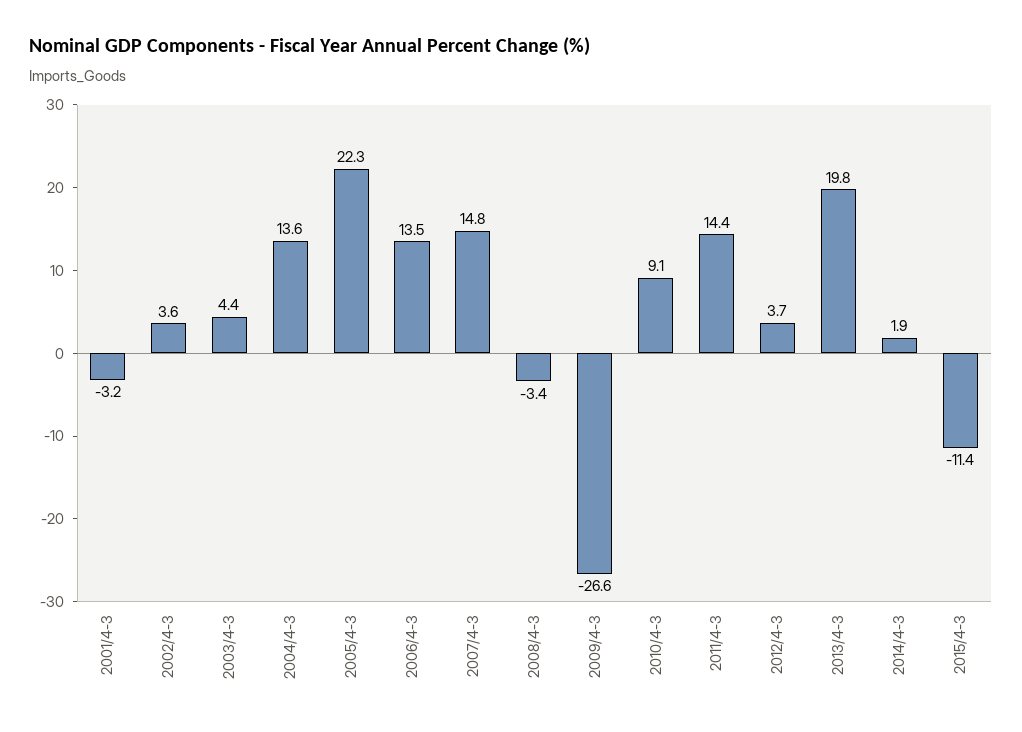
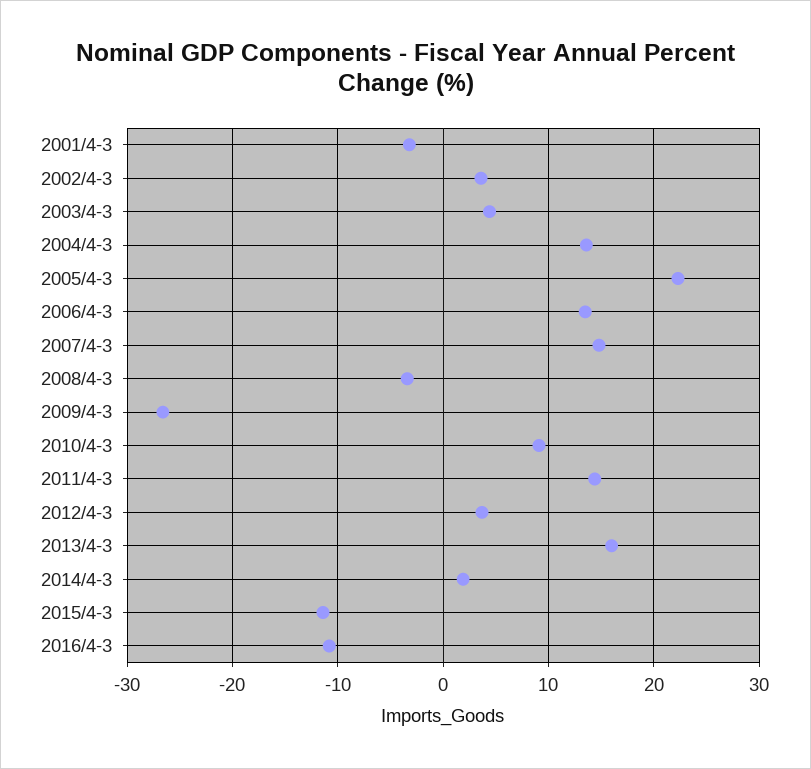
2013/4-3: 19.8 -> 16
2016/4-3: none -> -11

